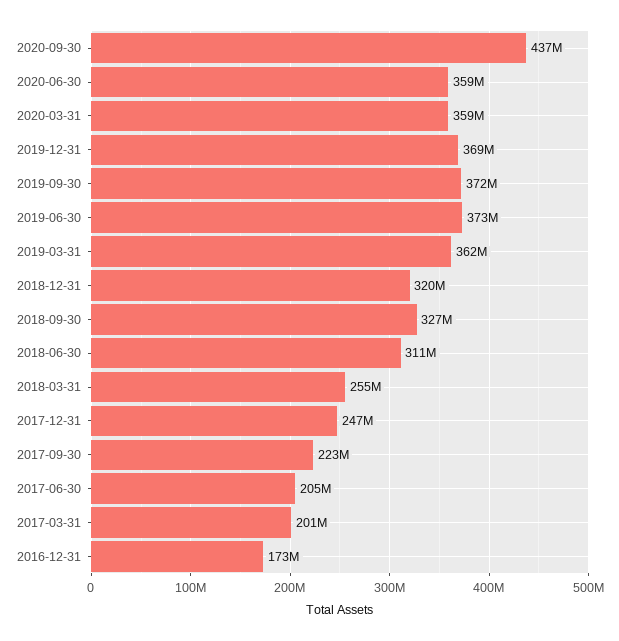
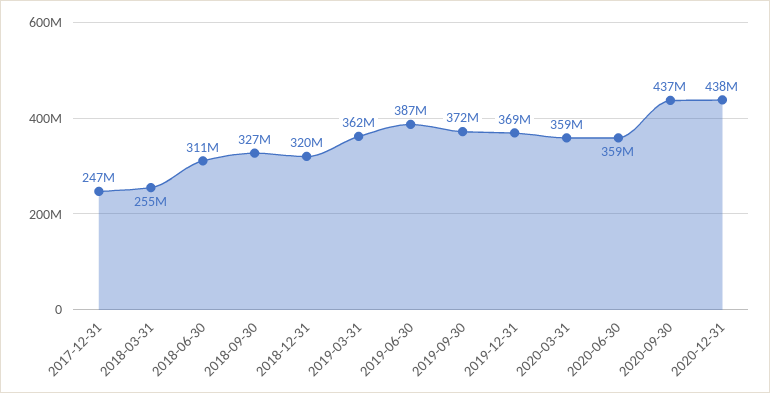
2019-06-30: 373000000 -> 387000000
2017-09-30: 223000000 -> none
2017-06-30: 205000000 -> none
2017-03-31: 201000000 -> none
2016-12-31: 173000000 -> none
2020-12-31: none -> 438000000

